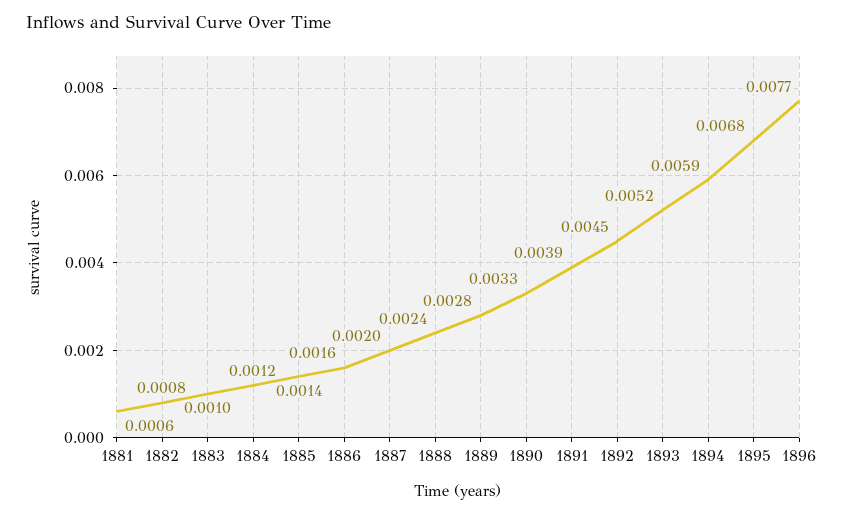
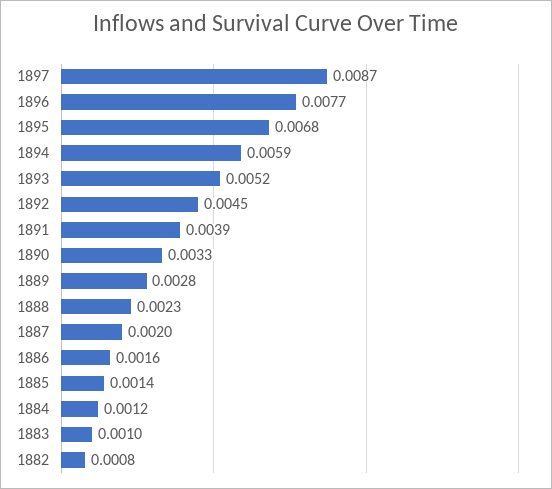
1881: 0.0006 -> none
1888: 0.0024 -> 0.0023
1897: none -> 0.0087

